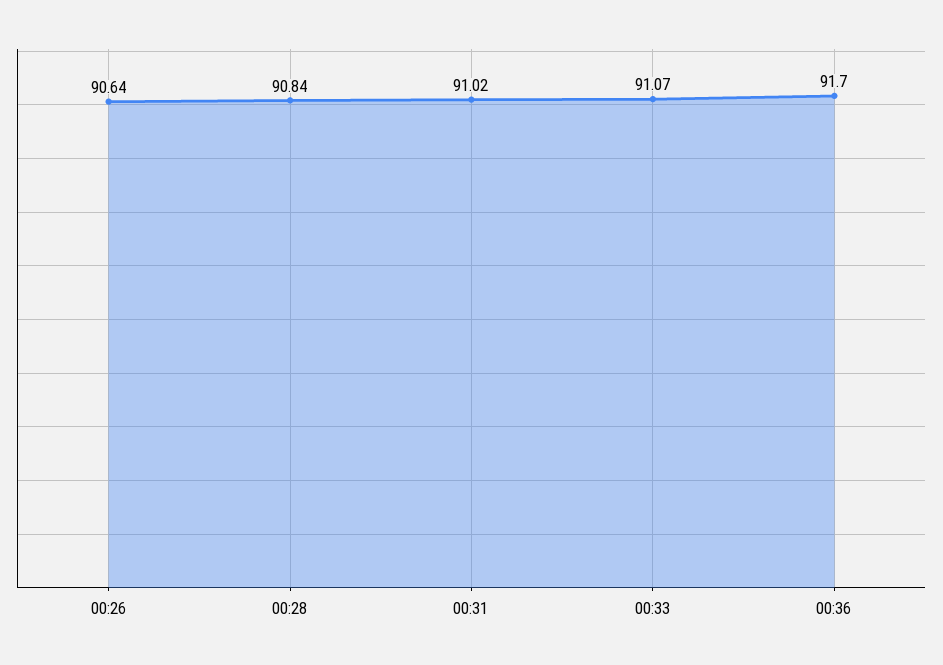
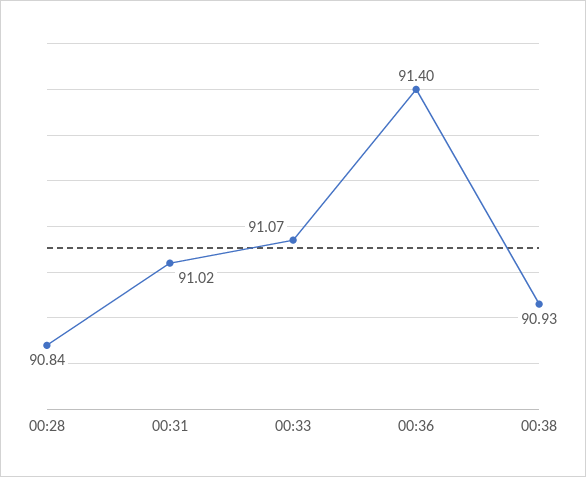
00:26: 90.64 -> none
00:36: 91.7 -> 91.4
00:38: none -> 90.93

